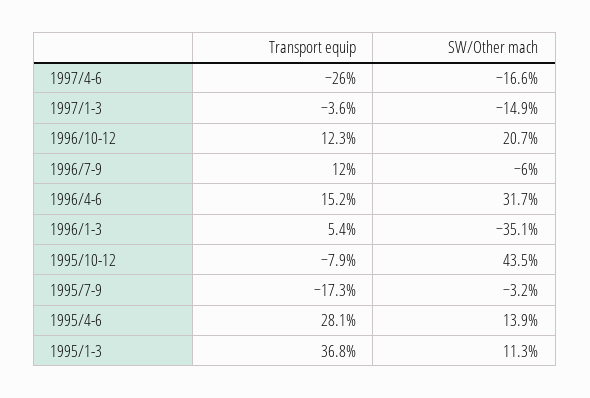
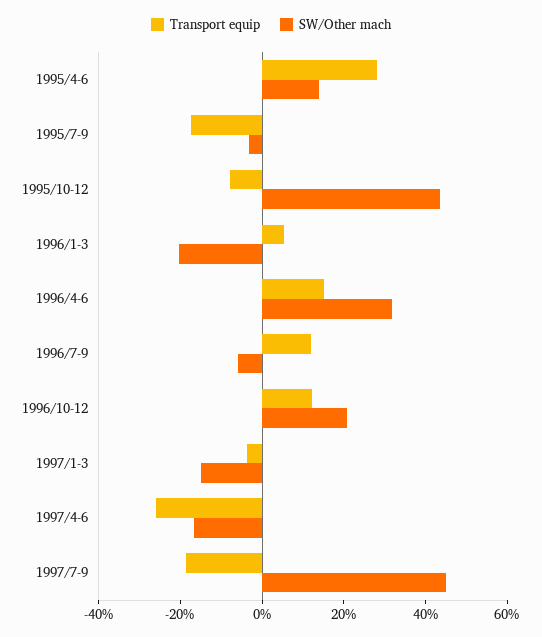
SW/Other mach, 1996/1-3: -35.1 -> -20
Transport equip, 1995/1-3: 36.8 -> none
SW/Other mach, 1995/1-3: 11.3 -> none
Transport equip, 1997/7-9: none -> -20
SW/Other mach, 1997/7-9: none -> 45

